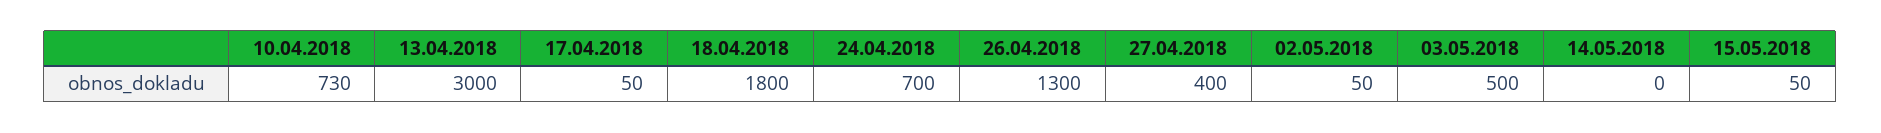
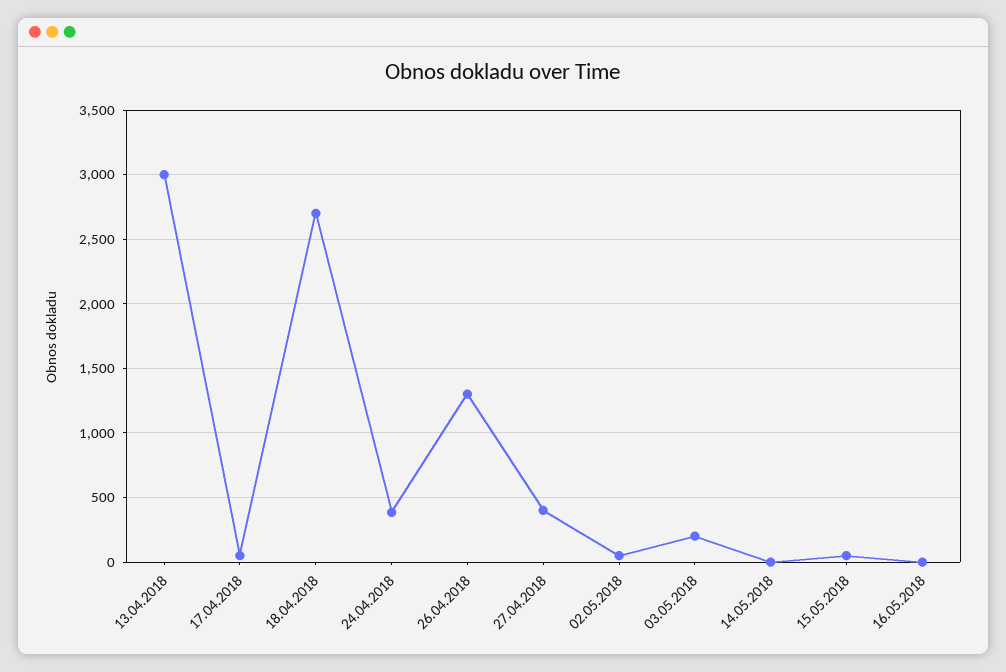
10.04.2018: 730 -> none
18.04.2018: 1800 -> 2700
24.04.2018: 700 -> 400
03.05.2018: 500 -> 200
16.05.2018: none -> 0

